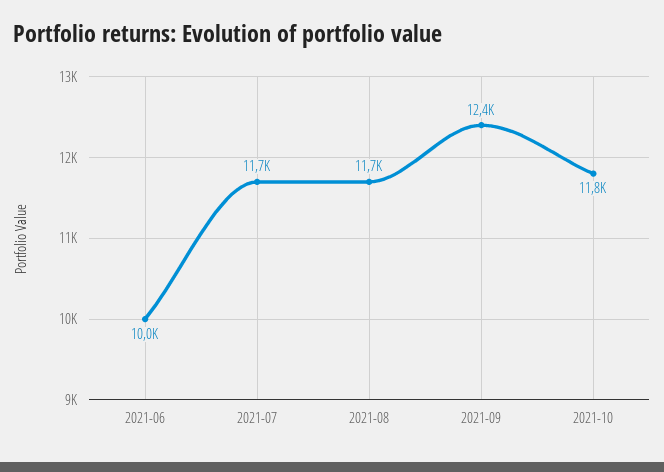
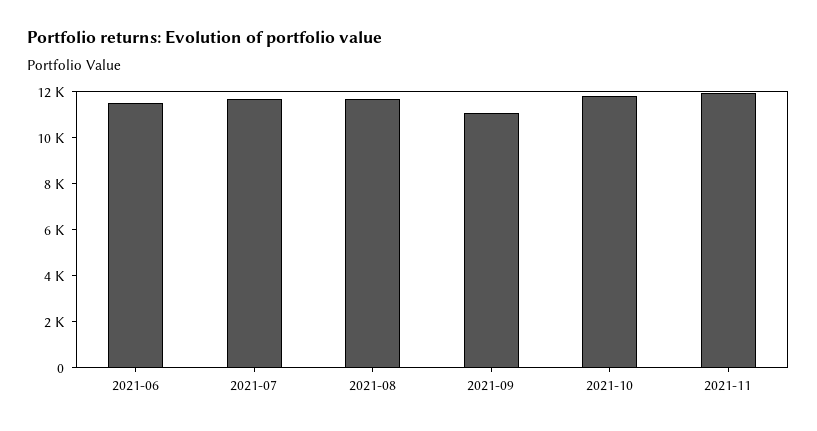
2021-06: 10000 -> 11500
2021-09: 12400 -> 11000
2021-11: none -> 12000

